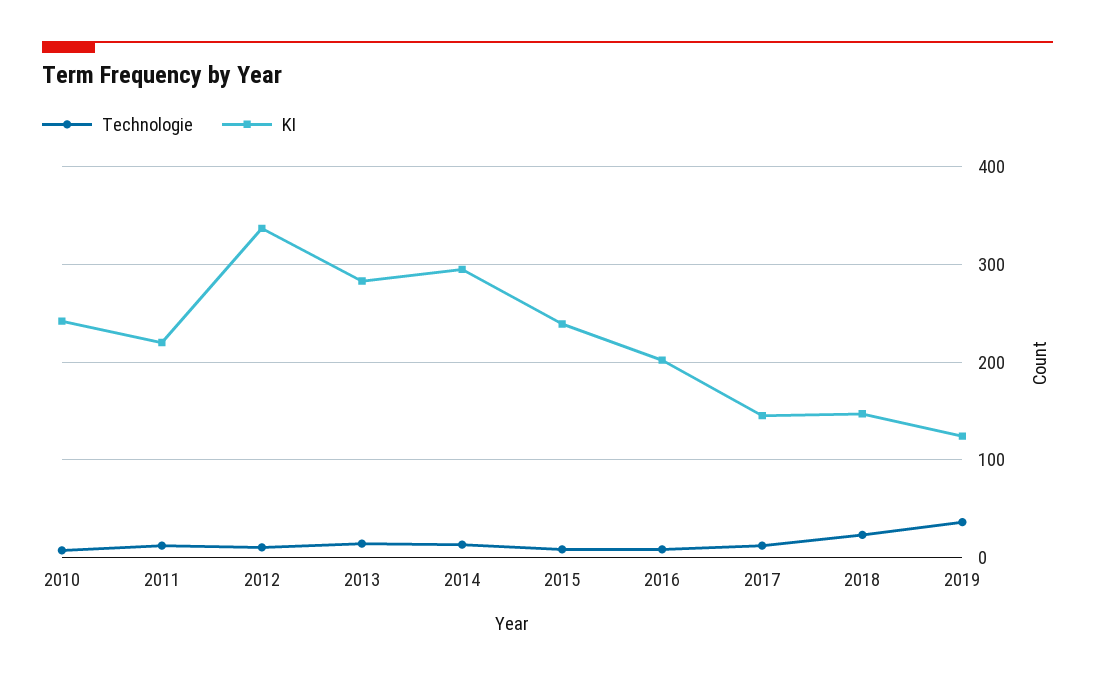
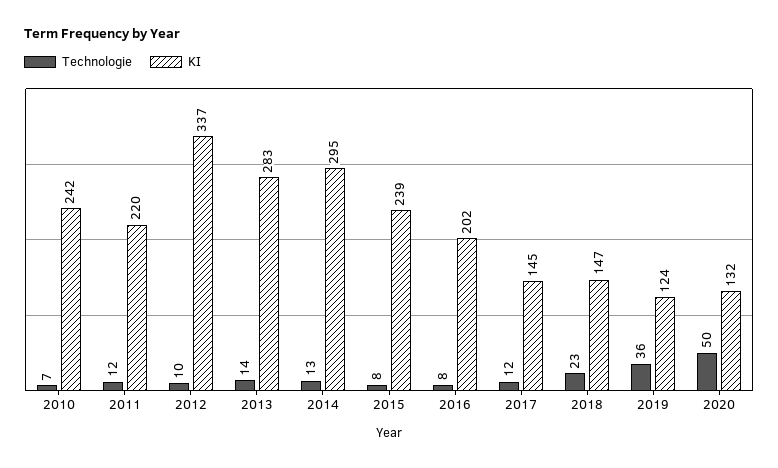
Technologie, 2020: none -> 50
KI, 2020: none -> 132

